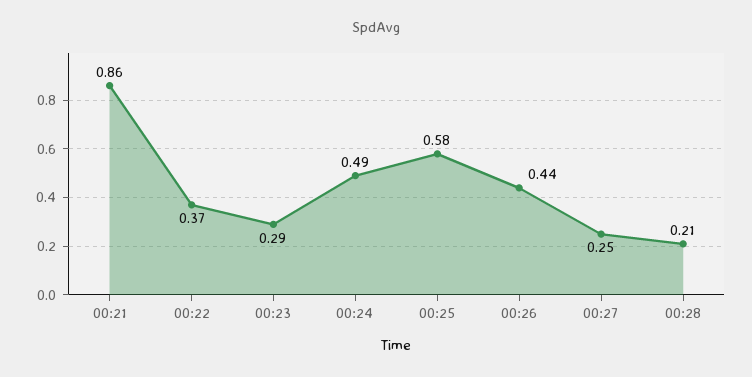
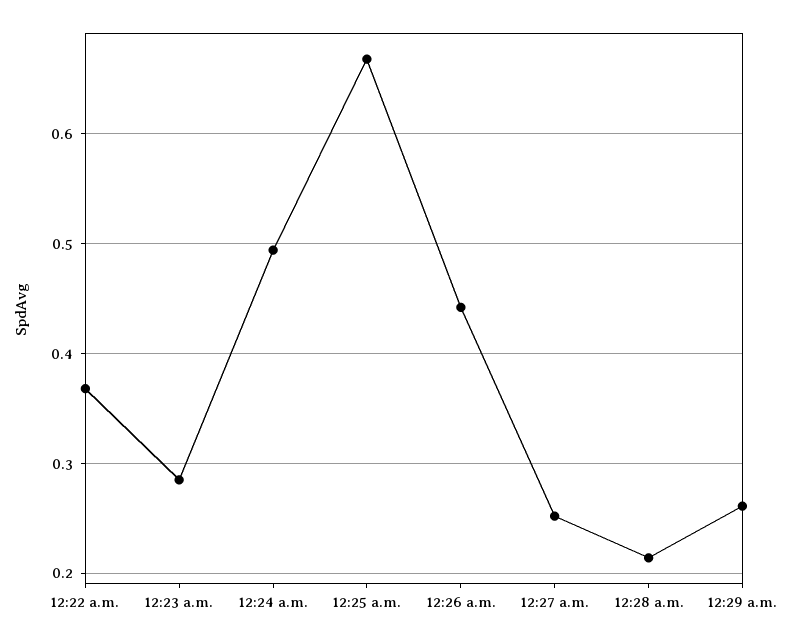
00:21: 0.86 -> none
00:25: 0.58 -> 0.67
12:29 a.m.: none -> 0.26

